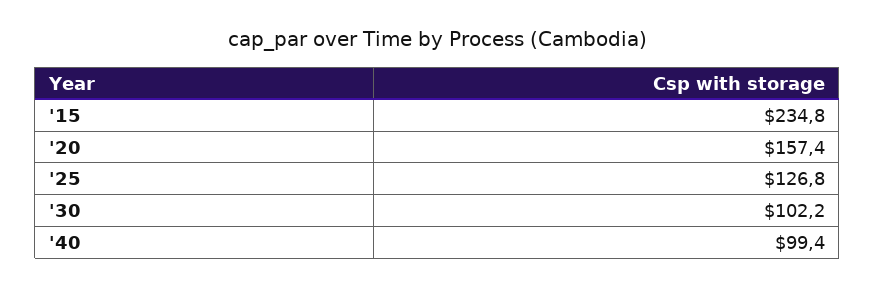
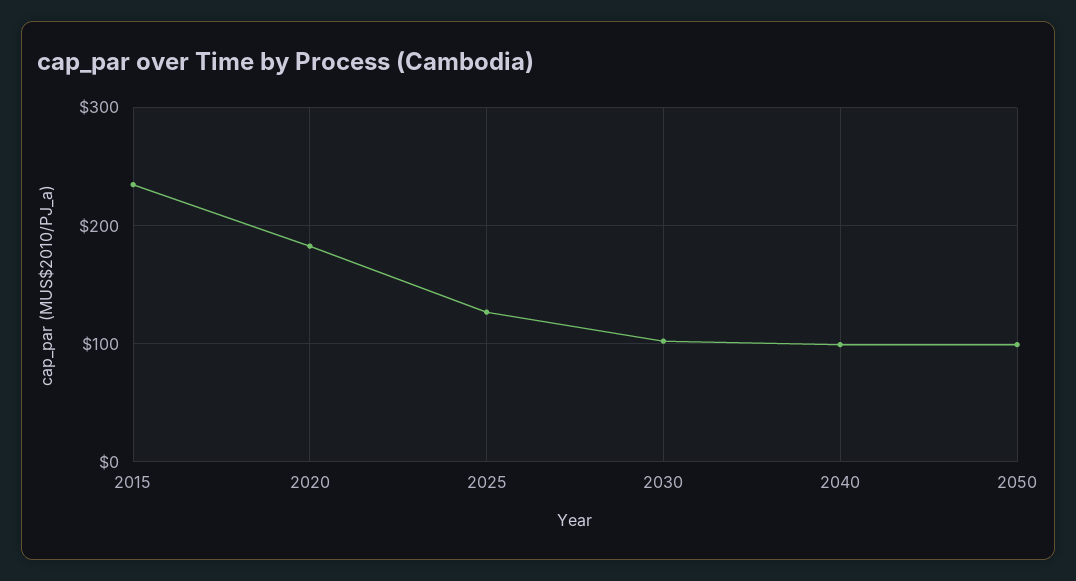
'20: 157.4 -> 180
2050: none -> 100

